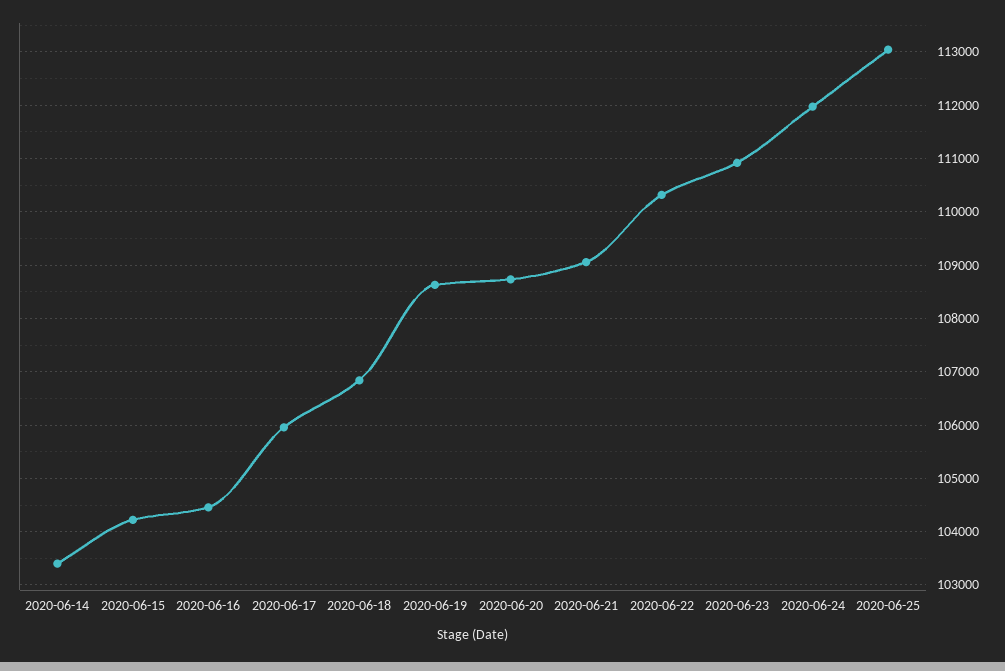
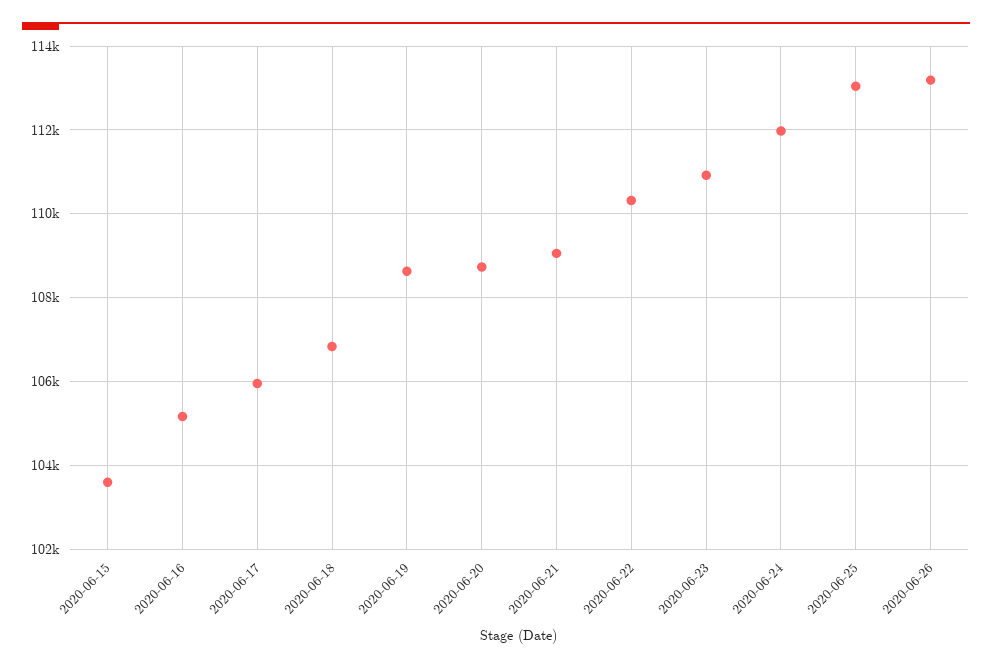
2020-06-14: 103400 -> none
2020-06-15: 104200 -> 103600
2020-06-16: 104400 -> 105200
2020-06-26: none -> 113200

